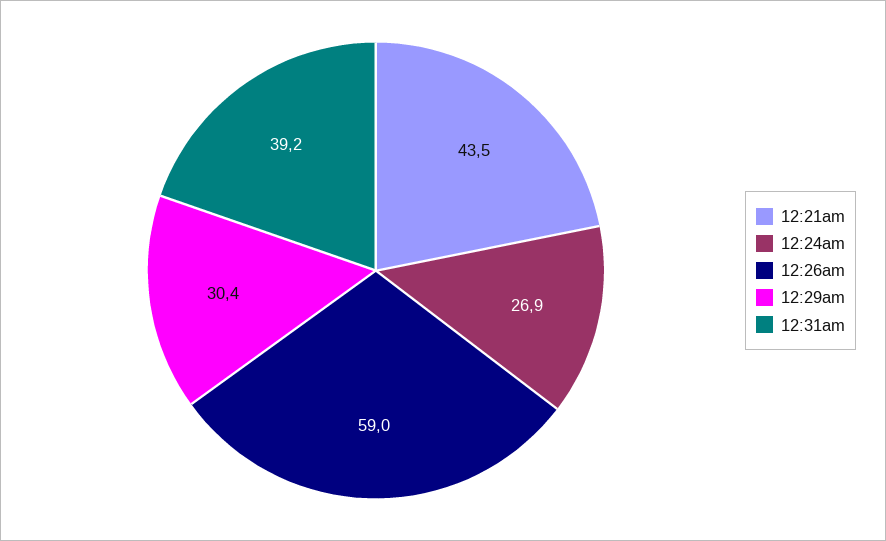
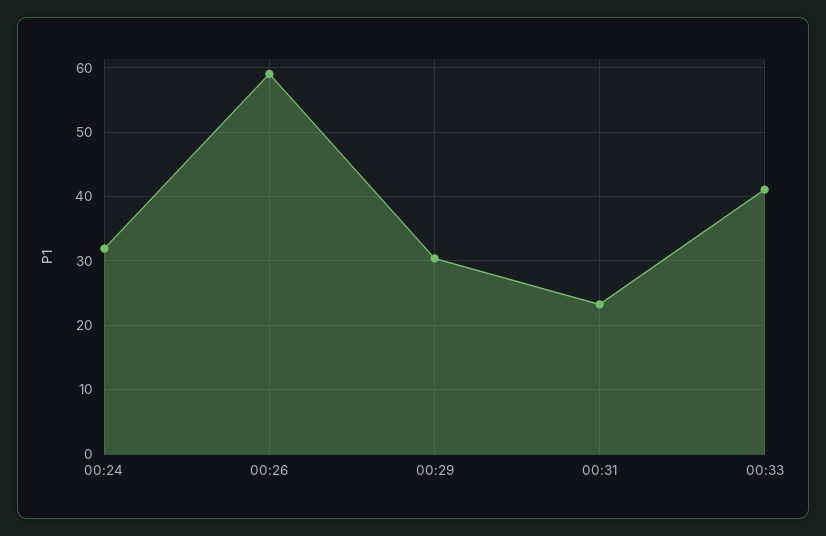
12:21am: 43.5 -> none
12:24am: 26.9 -> 32
12:31am: 39.2 -> 23
00:33: none -> 41

